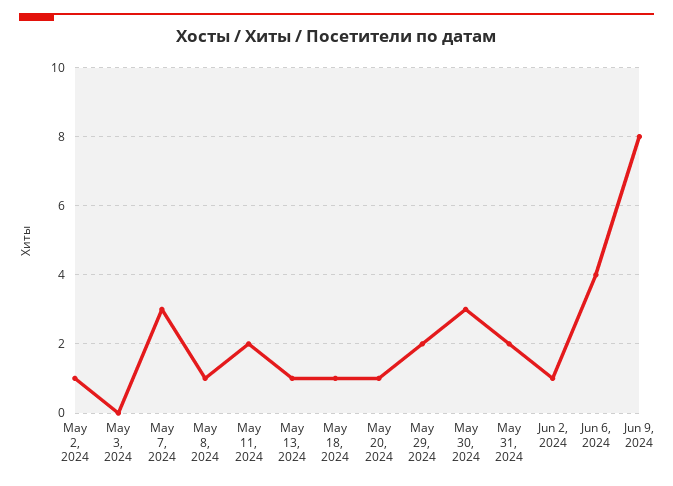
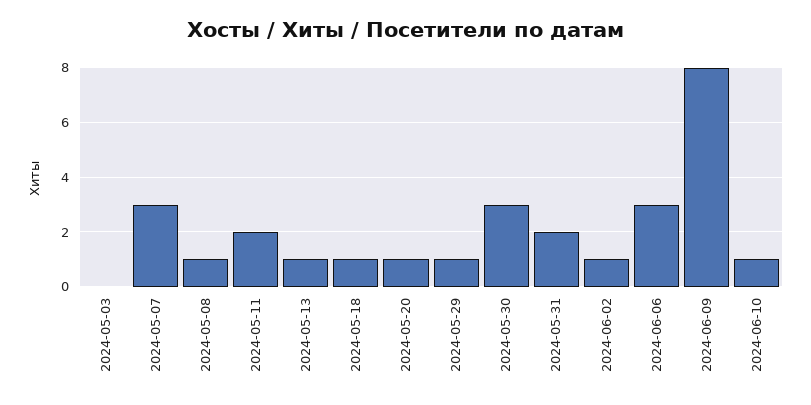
May 2, 2024: 1 -> none
May 29, 2024: 2 -> 1
Jun 6, 2024: 4 -> 3
2024-06-10: none -> 1

